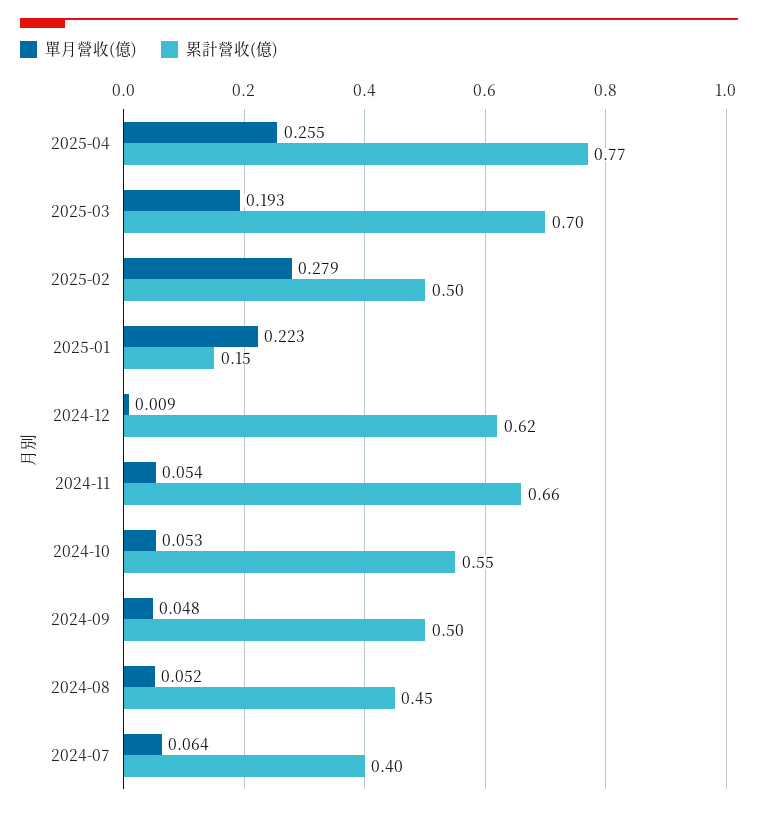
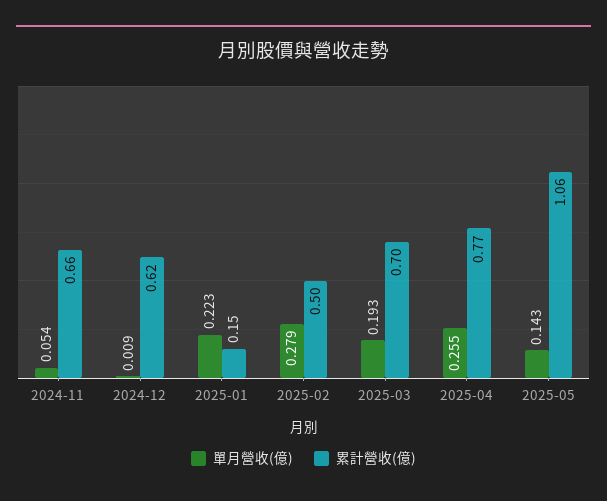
單月營收(億), 2024-10: 0.053 -> none
累計營收(億), 2024-10: 0.55 -> none
單月營收(億), 2024-09: 0.048 -> none
累計營收(億), 2024-09: 0.5 -> none
單月營收(億), 2024-08: 0.052 -> none
累計營收(億), 2024-08: 0.45 -> none
單月營收(億), 2024-07: 0.064 -> none
累計營收(億), 2024-07: 0.4 -> none
單月營收(億), 2025-05: none -> 0.143
累計營收(億), 2025-05: none -> 1.06

